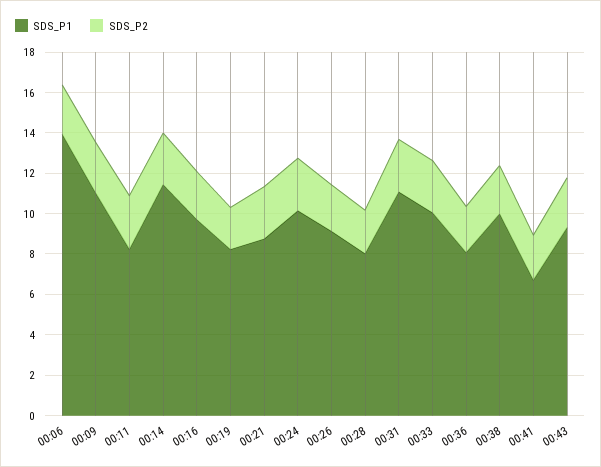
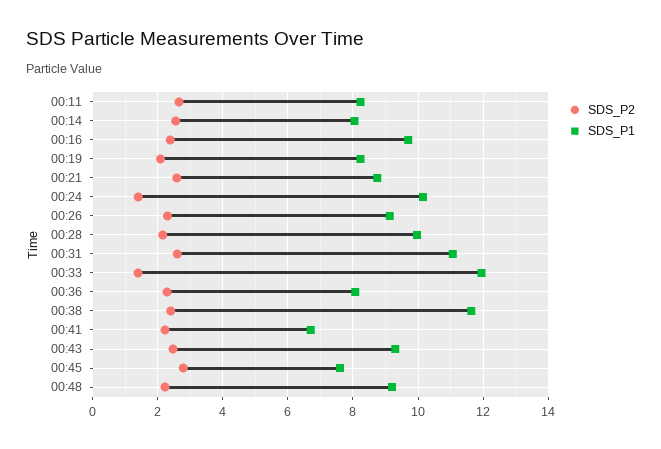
SDS_P1, 00:06: 14 -> none
SDS_P2, 00:06: 2.5 -> none
SDS_P1, 00:09: 11 -> none
SDS_P2, 00:09: 2.5 -> none
SDS_P1, 00:14: 11.5 -> 8
SDS_P2, 00:24: 2.5 -> 1.4
SDS_P1, 00:28: 8 -> 10
SDS_P1, 00:33: 10 -> 12
SDS_P2, 00:33: 2.5 -> 1.4
SDS_P1, 00:38: 10 -> 11.6
SDS_P2, 00:45: none -> 2.8
SDS_P1, 00:45: none -> 7.6
SDS_P2, 00:48: none -> 2.2
SDS_P1, 00:48: none -> 9.2

